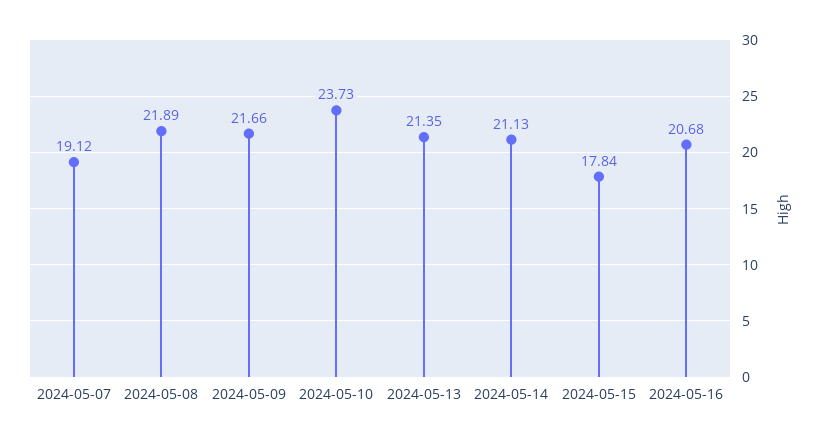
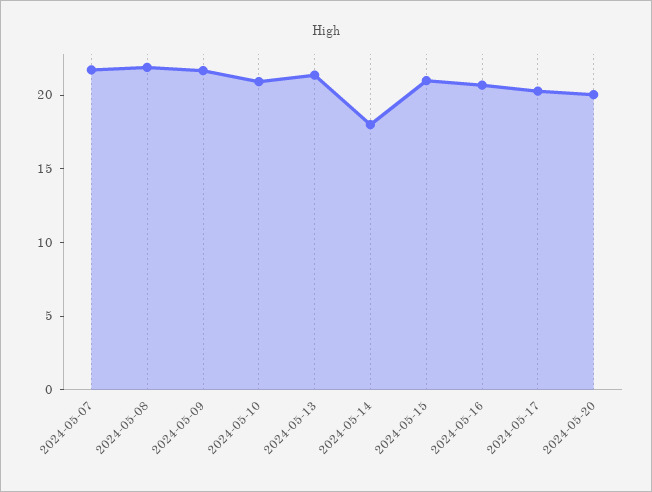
2024-05-07: 19.12 -> 22
2024-05-10: 23.73 -> 21
2024-05-14: 21.13 -> 18
2024-05-15: 17.84 -> 21
2024-05-17: none -> 20
2024-05-20: none -> 20

